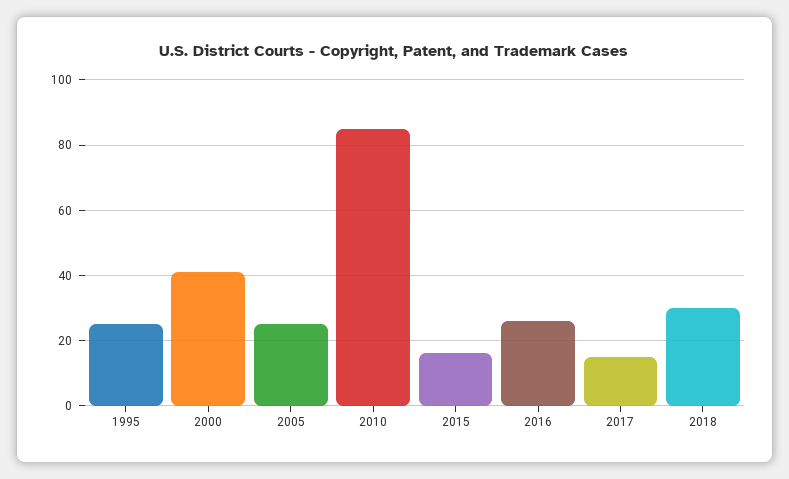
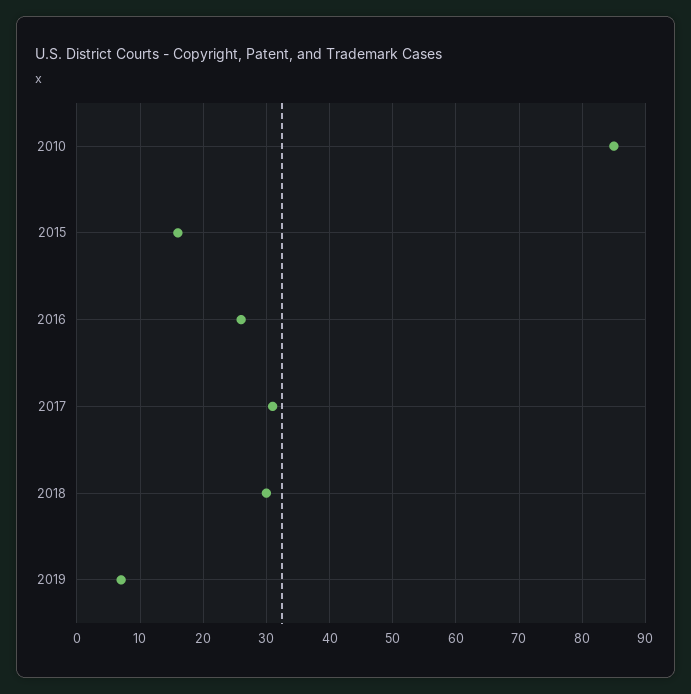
1995: 25 -> none
2000: 40 -> none
2005: 25 -> none
2017: 15 -> 31
2019: none -> 7

